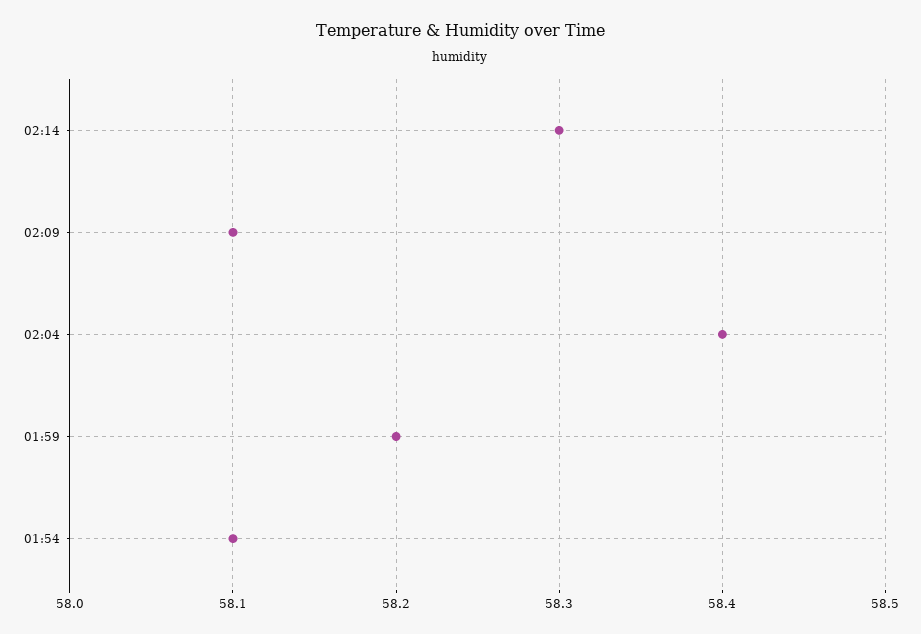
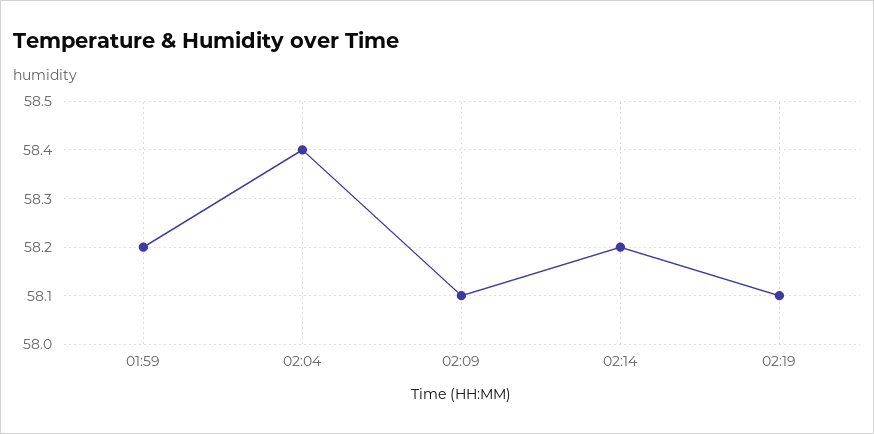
02:14: 58.3 -> 58.2
01:54: 58.1 -> none
02:19: none -> 58.1

